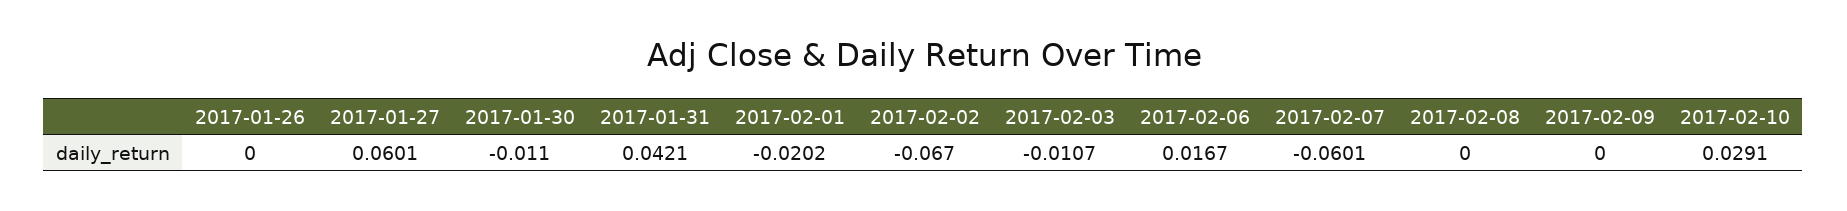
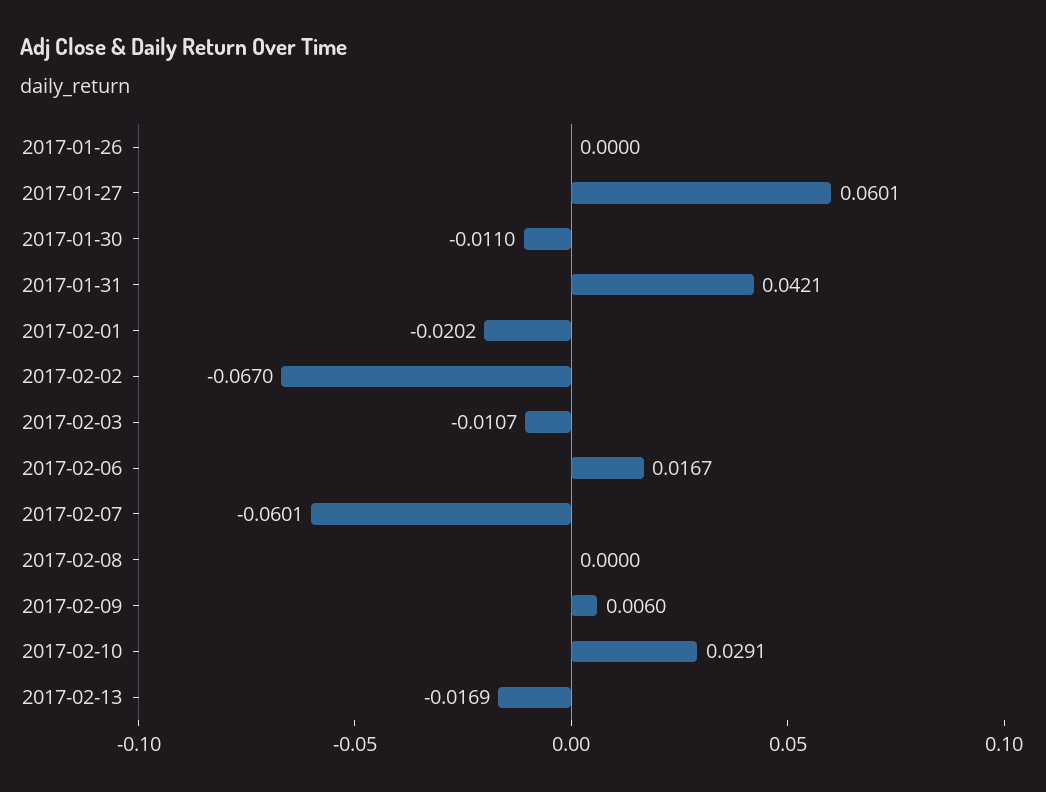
2017-02-09: 0 -> 0.006
2017-02-13: none -> -0.0169

